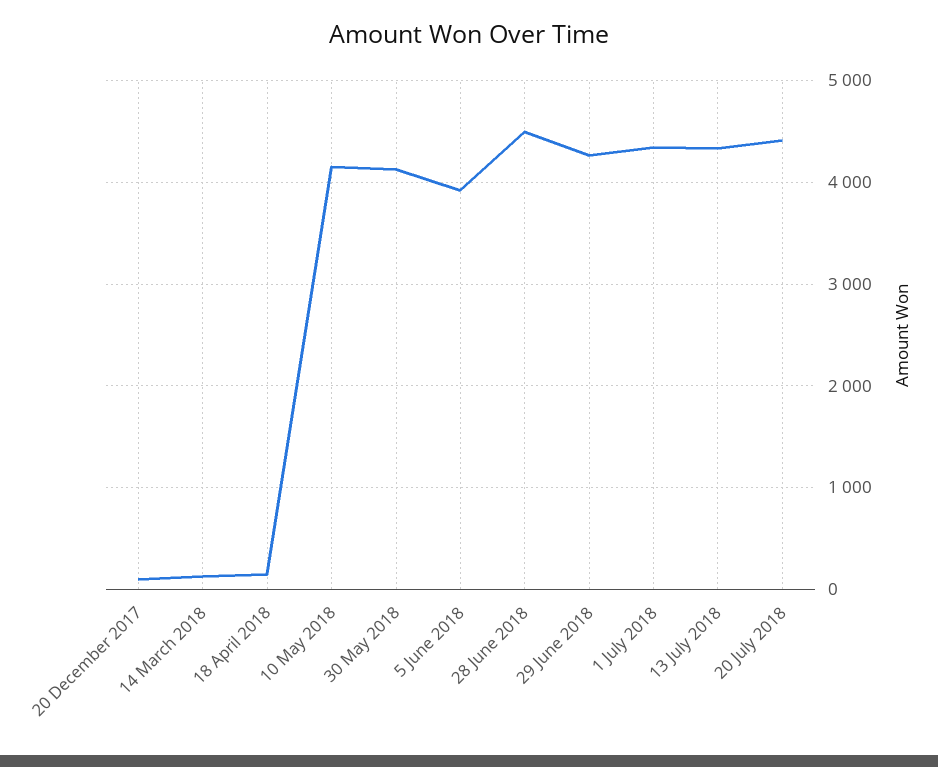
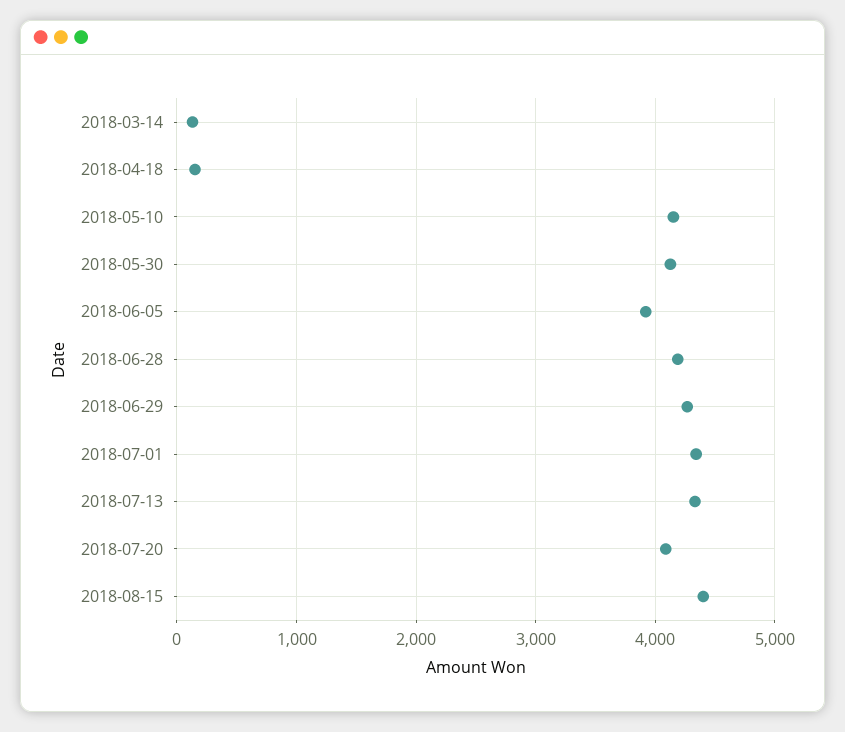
20 December 2017: 100 -> none
28 June 2018: 4500 -> 4200
20 July 2018: 4400 -> 4100
2018-08-15: none -> 4400

